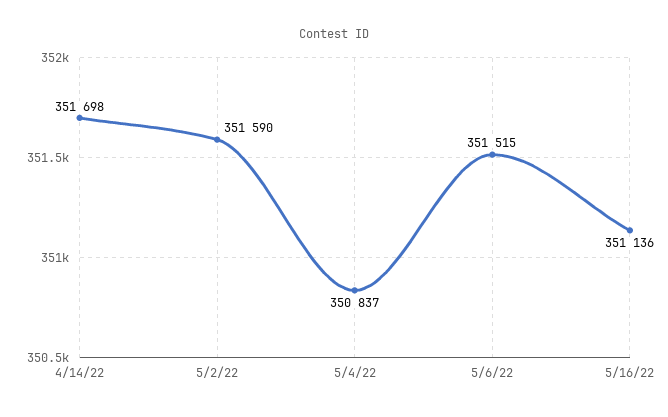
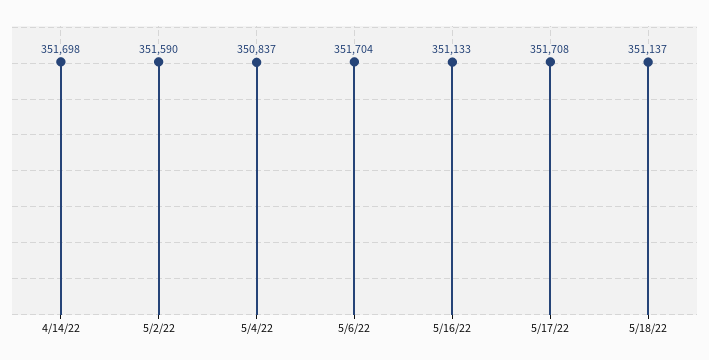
5/6/22: 351515 -> 351704
5/16/22: 351136 -> 351133
5/17/22: none -> 351708
5/18/22: none -> 351137

